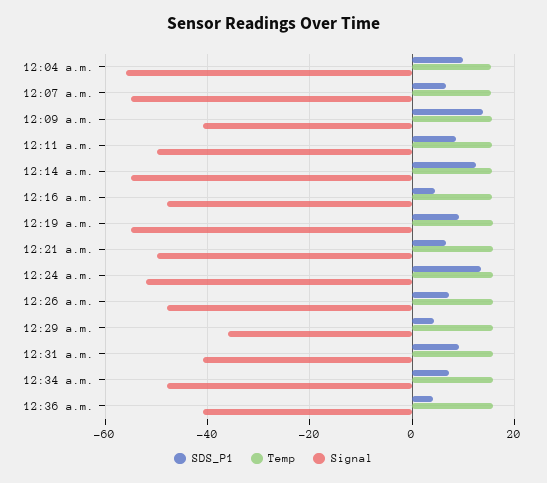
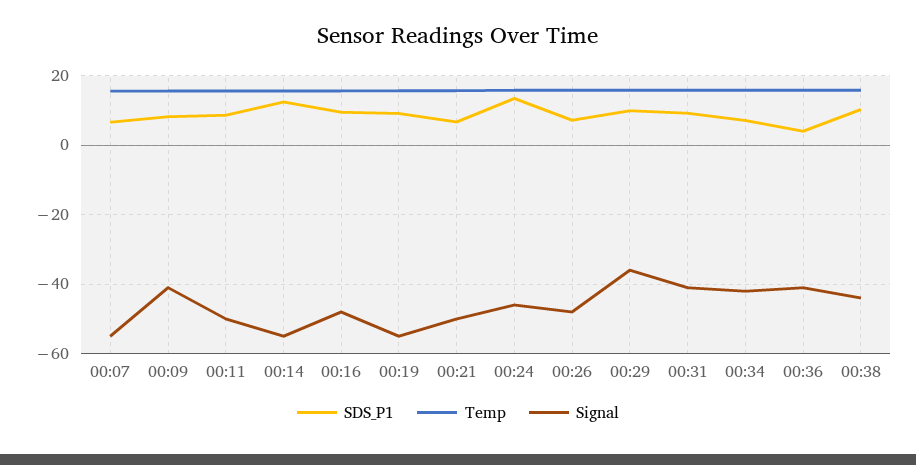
SDS_P1, 12:04 a.m.: 10 -> none
Temp, 12:04 a.m.: 16 -> none
Signal, 12:04 a.m.: -56 -> none
SDS_P1, 12:09 a.m.: 14 -> 8
SDS_P1, 12:16 a.m.: 4 -> 10
Signal, 12:24 a.m.: -52 -> -46
SDS_P1, 12:29 a.m.: 4 -> 10
Signal, 12:34 a.m.: -48 -> -42
SDS_P1, 00:38: none -> 10
Temp, 00:38: none -> 16
Signal, 00:38: none -> -44

